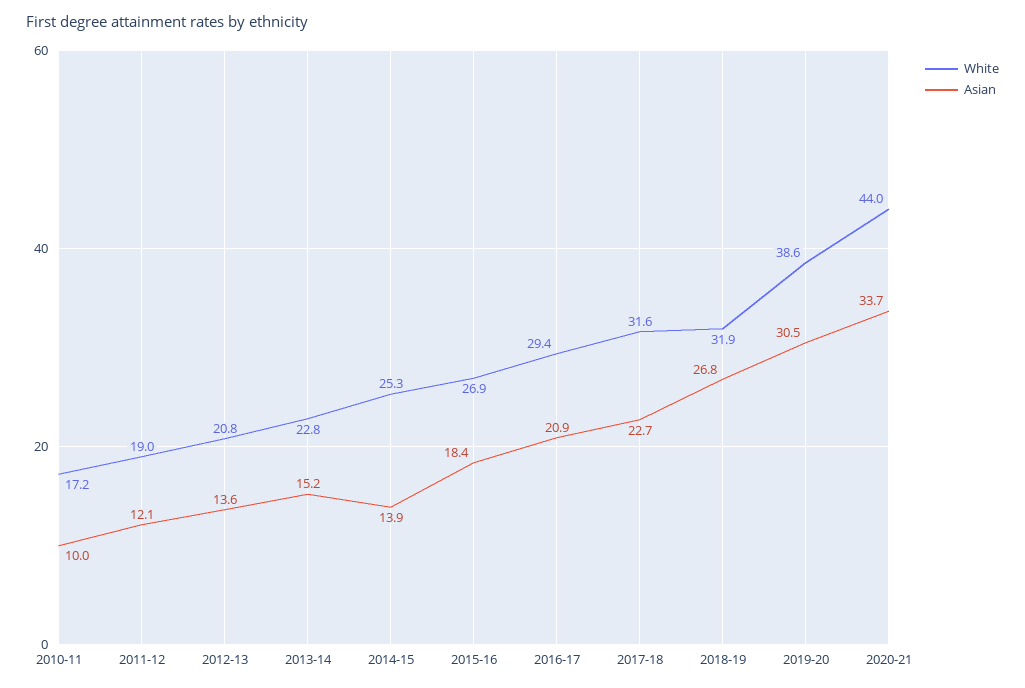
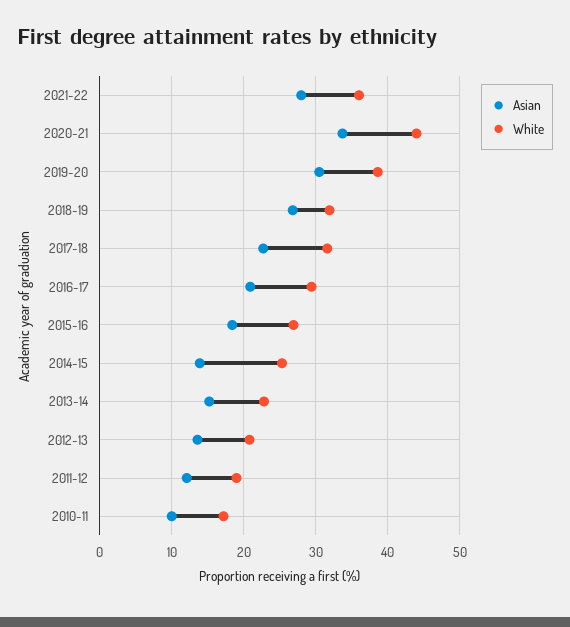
Asian, 2021-22: none -> 28
White, 2021-22: none -> 36

